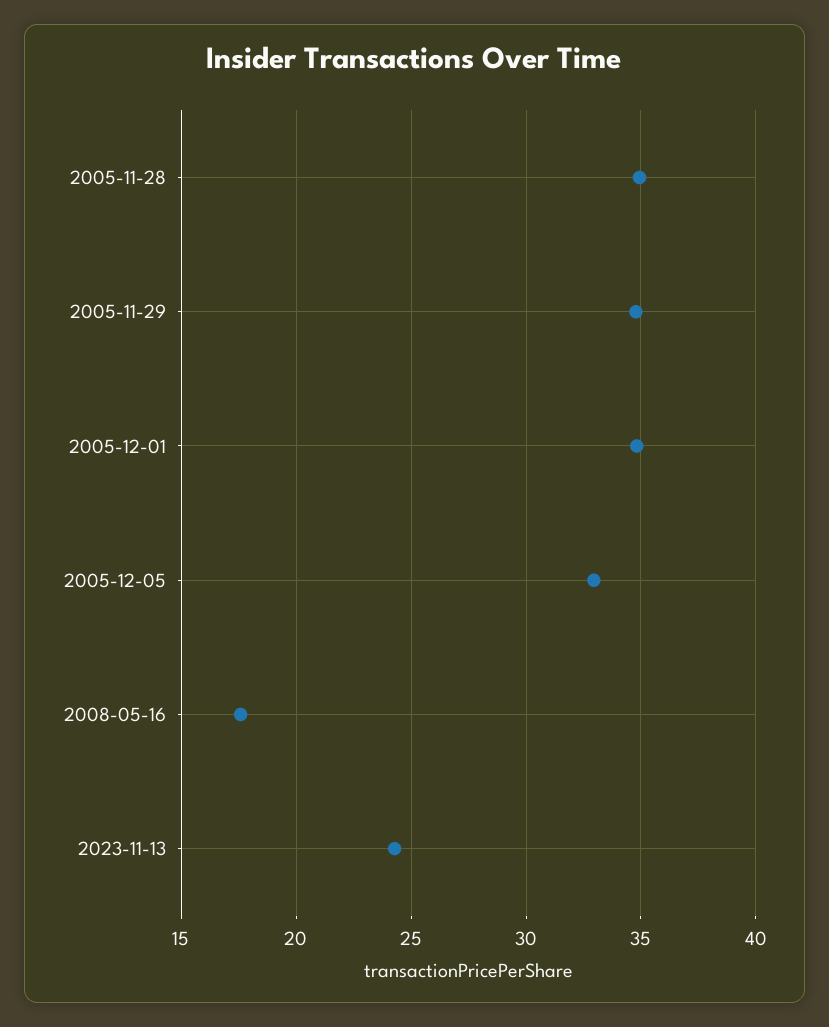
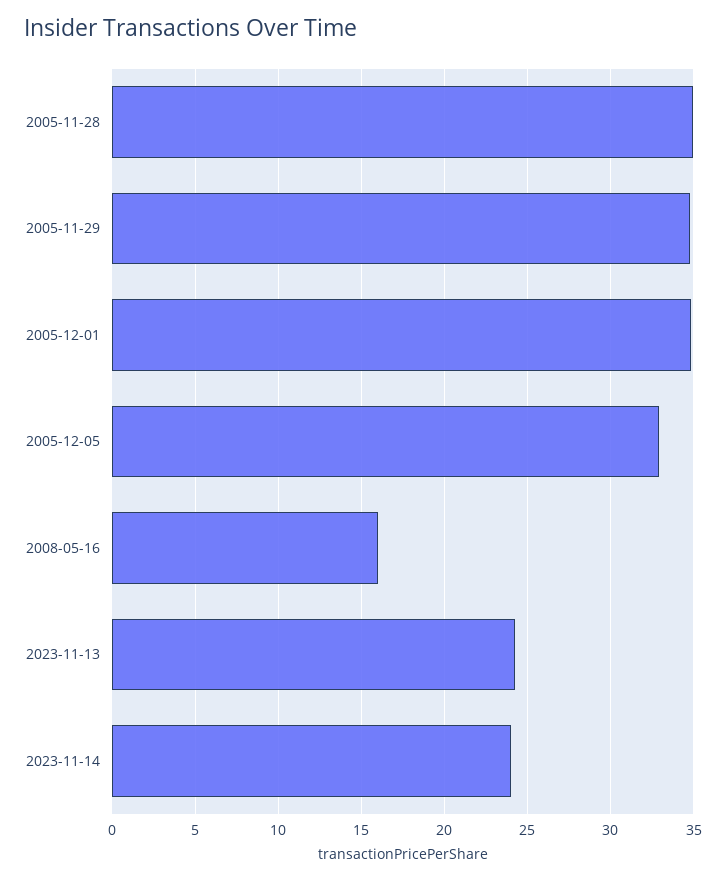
2008-05-16: 17.5 -> 16
2023-11-14: none -> 24

